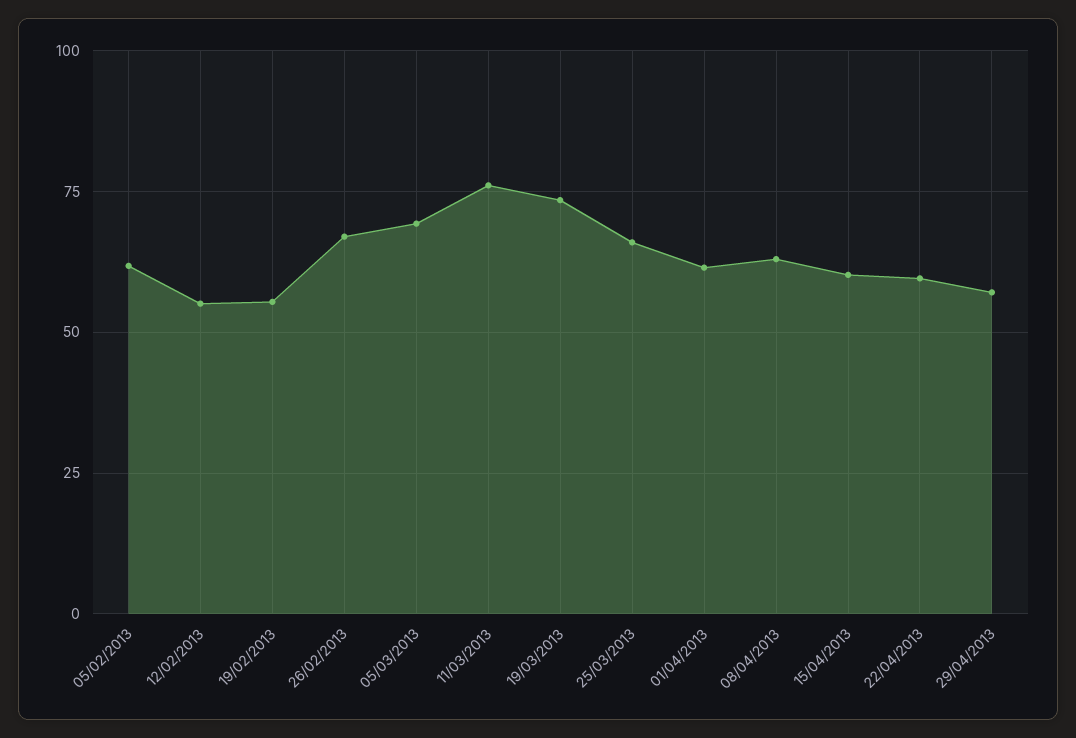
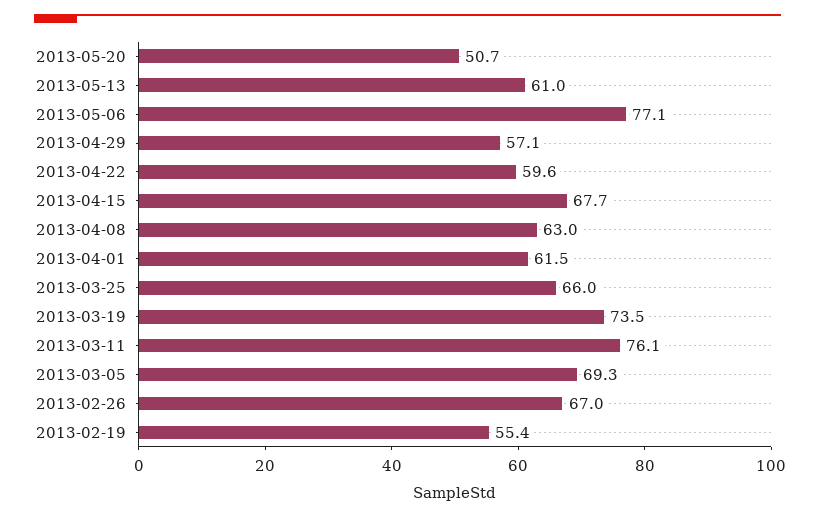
05/02/2013: 62.5 -> none
12/02/2013: 55 -> none
15/04/2013: 60 -> 67.7
2013-05-20: none -> 50.7
2013-05-13: none -> 61
2013-05-06: none -> 77.1

